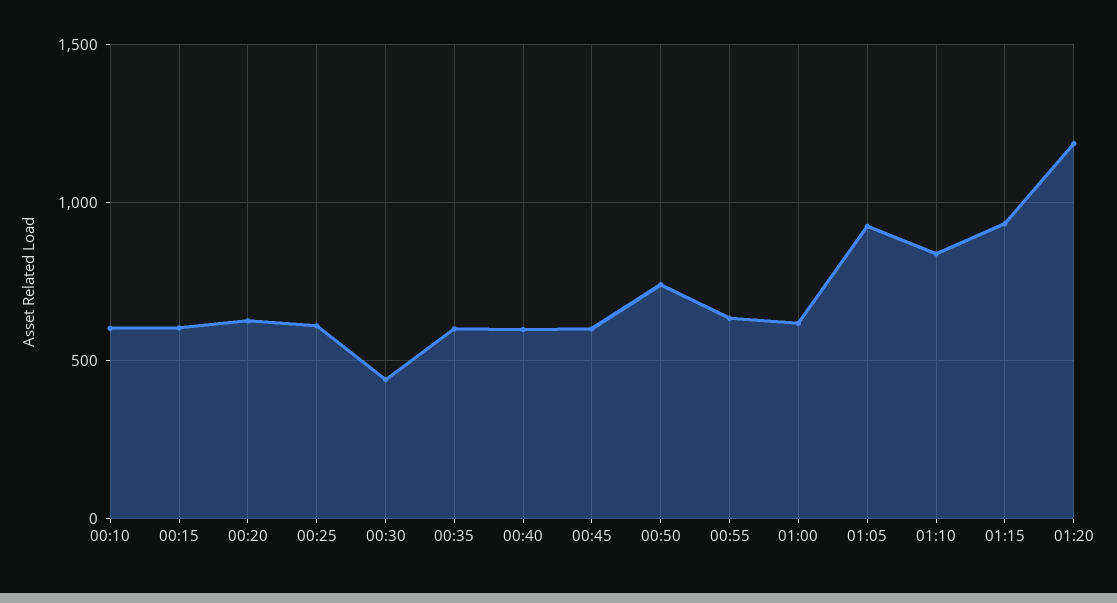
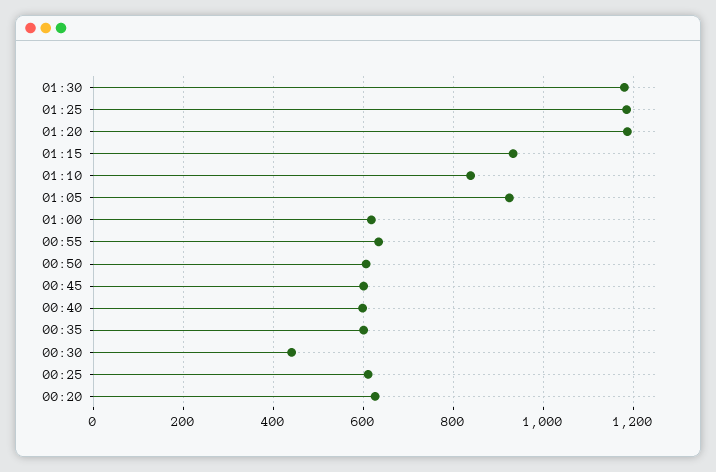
00:10: 600 -> none
00:15: 600 -> none
00:50: 750 -> 600
01:30: none -> 1180
01:25: none -> 1180

